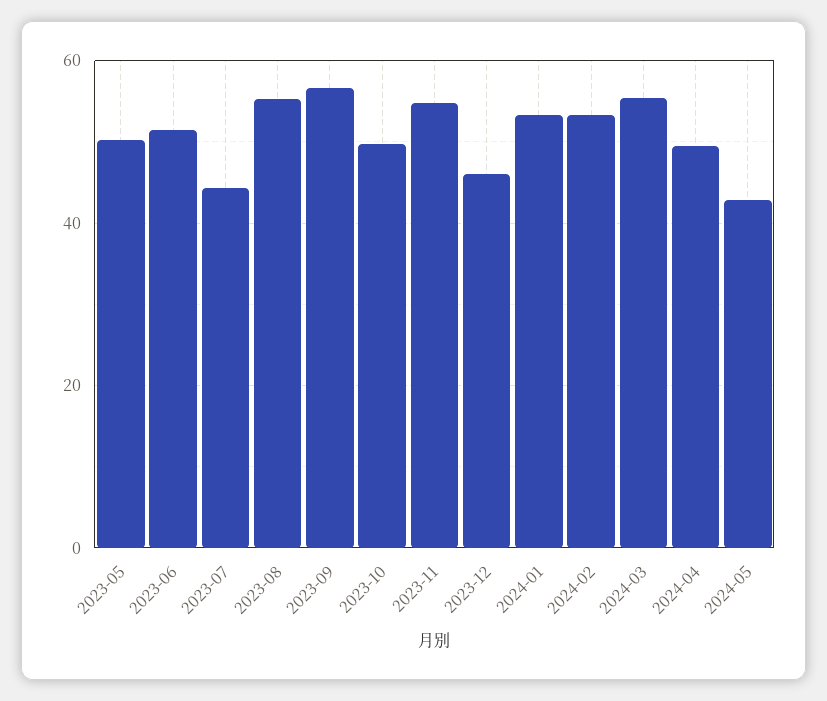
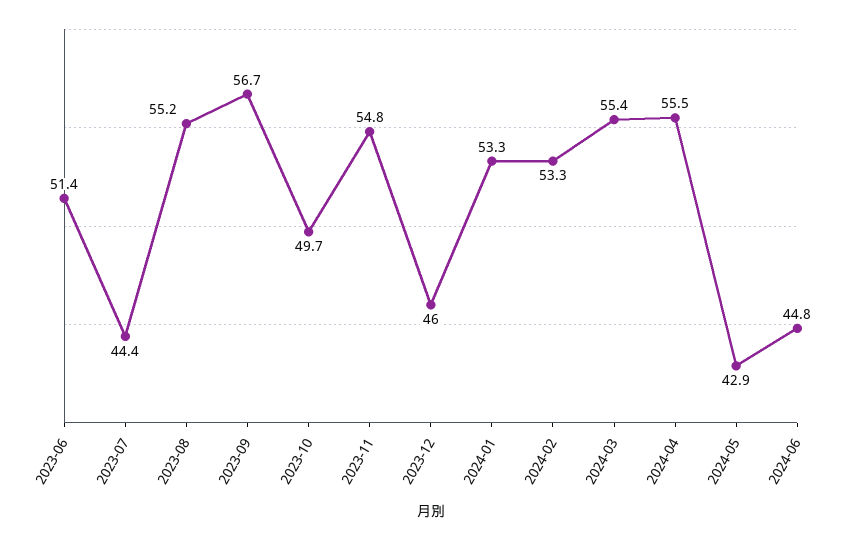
2023-05: 50 -> none
2024-04: 50 -> 55.5
2024-06: none -> 44.8

